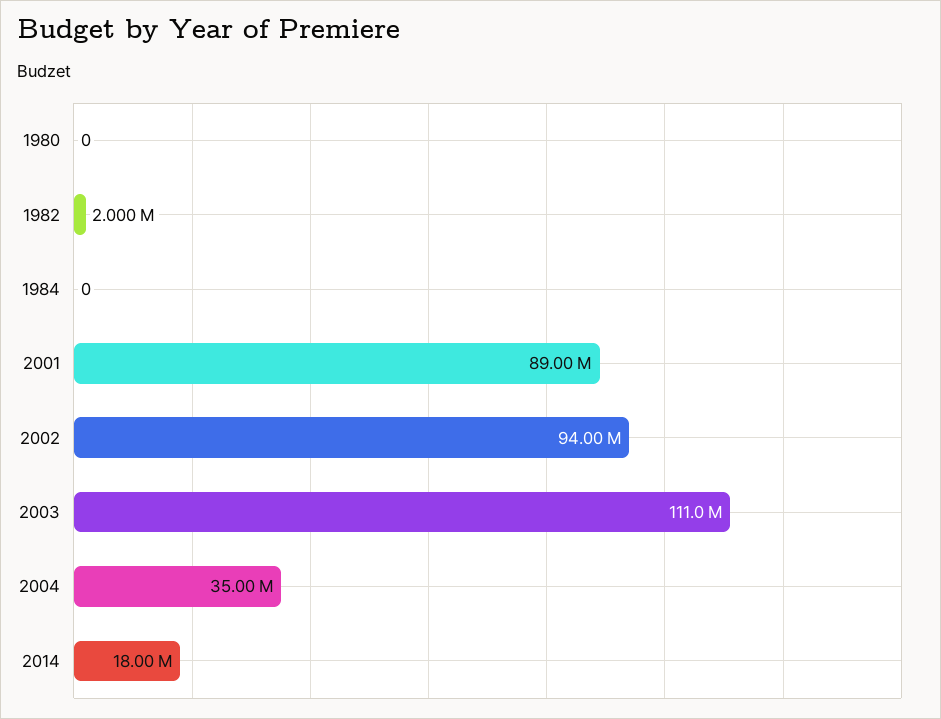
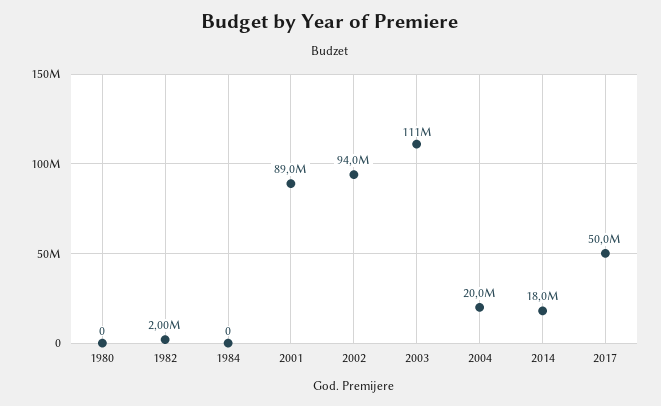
2004: 35000000 -> 20000000
2017: none -> 50000000

